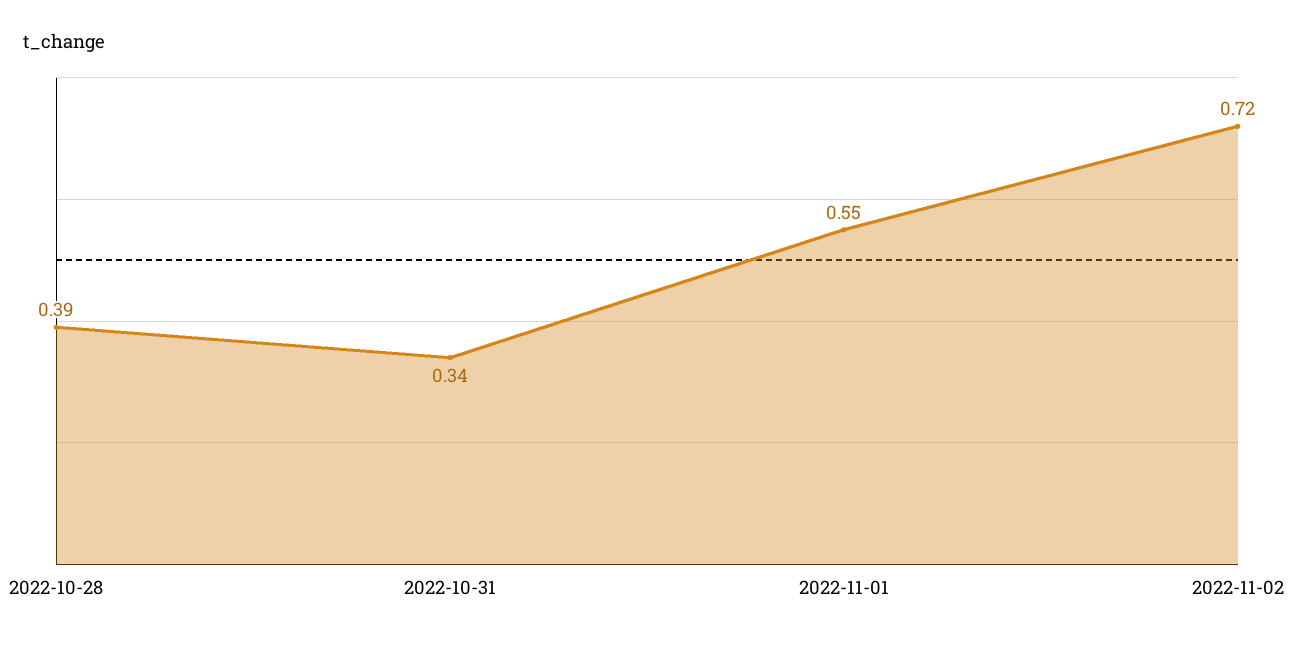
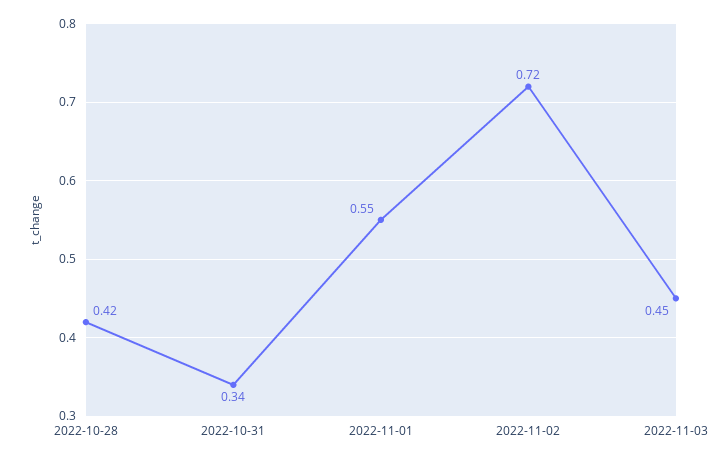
2022-10-28: 0.39 -> 0.42
2022-11-03: none -> 0.45

